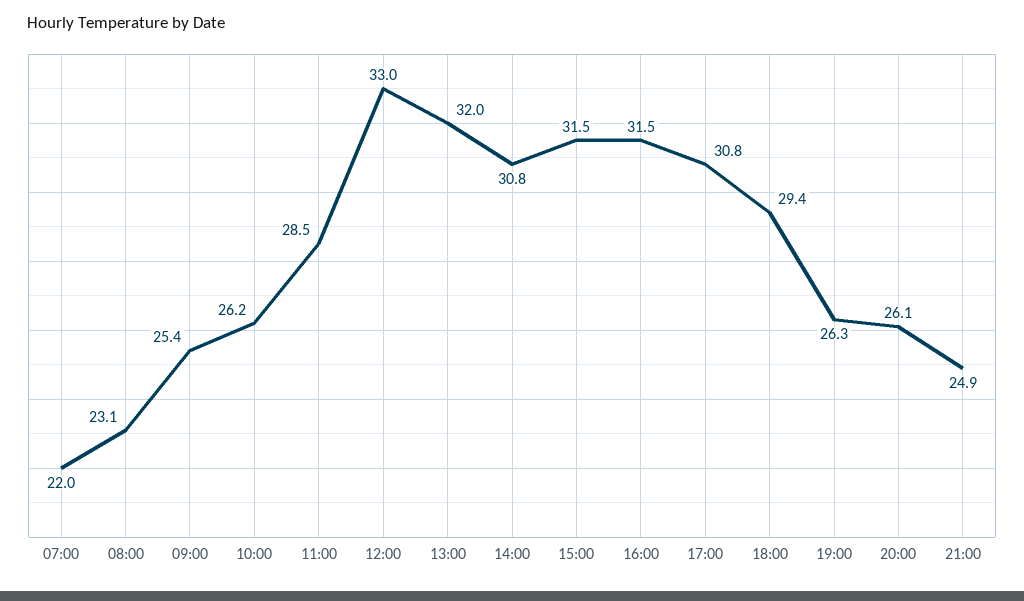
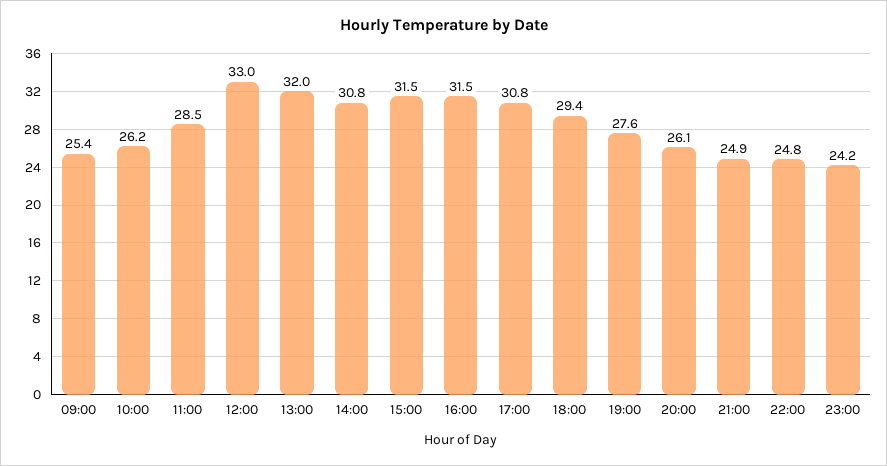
07:00: 22 -> none
08:00: 23.1 -> none
19:00: 26.3 -> 27.6
22:00: none -> 24.8
23:00: none -> 24.2

